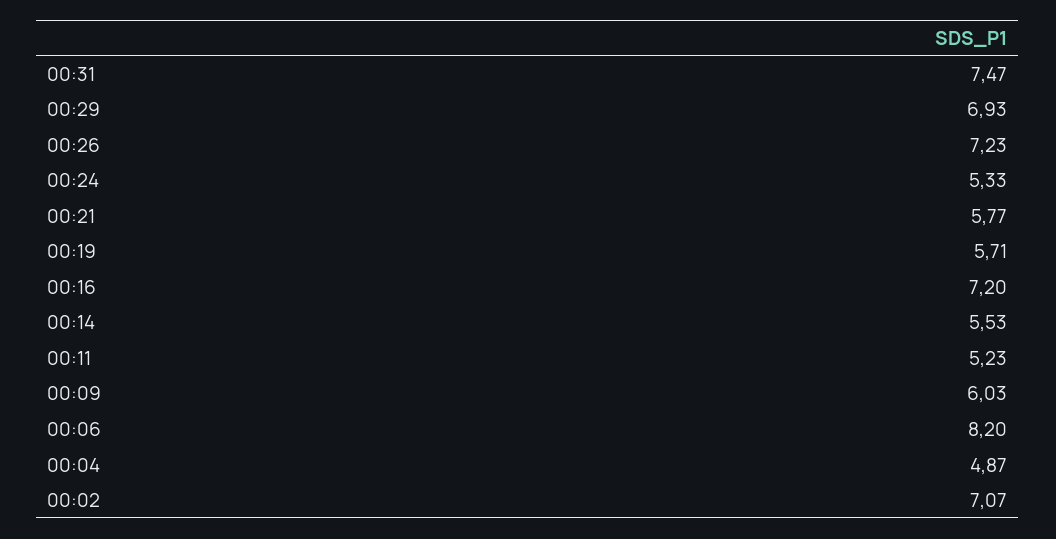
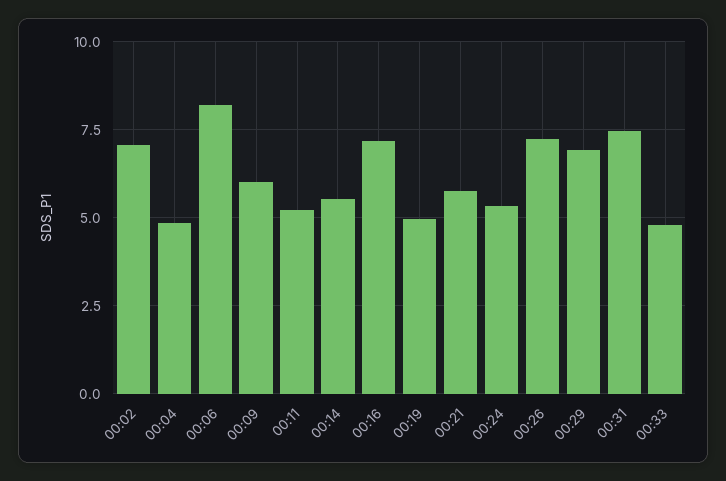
00:19: 5.71 -> 5
00:33: none -> 4.75

